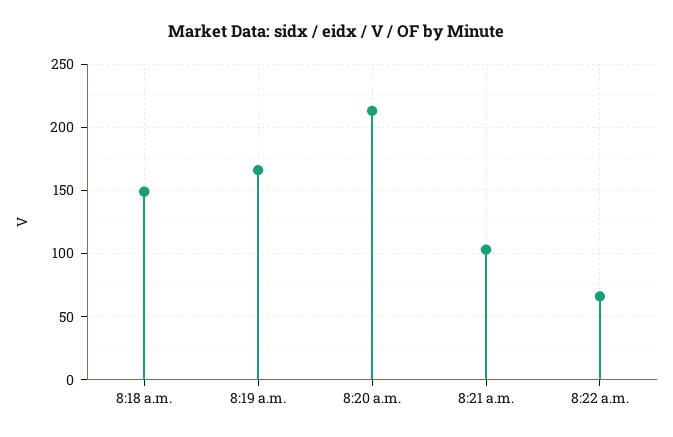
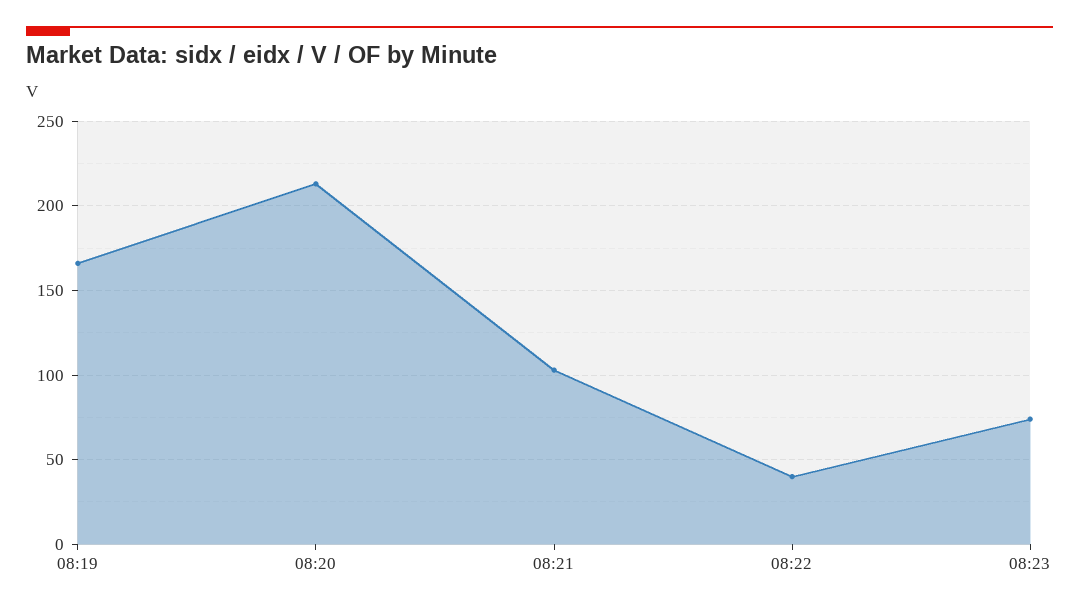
8:18 a.m.: 150 -> none
8:22 a.m.: 65 -> 40
08:23: none -> 75

